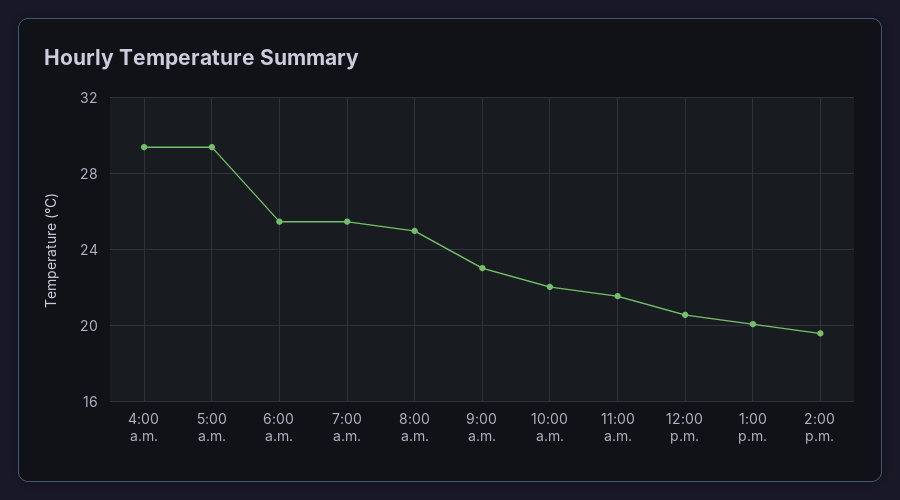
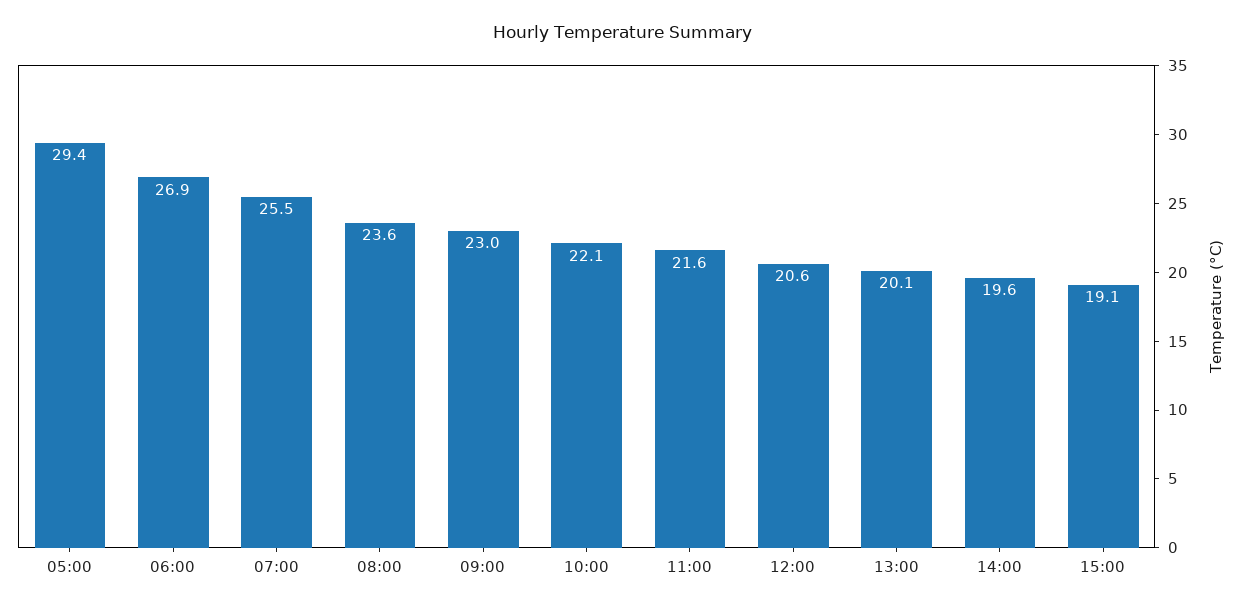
4:00 a.m.: 29.5 -> none
6:00 a.m.: 25.5 -> 26.9
8:00 a.m.: 25 -> 23.6
15:00: none -> 19.1

